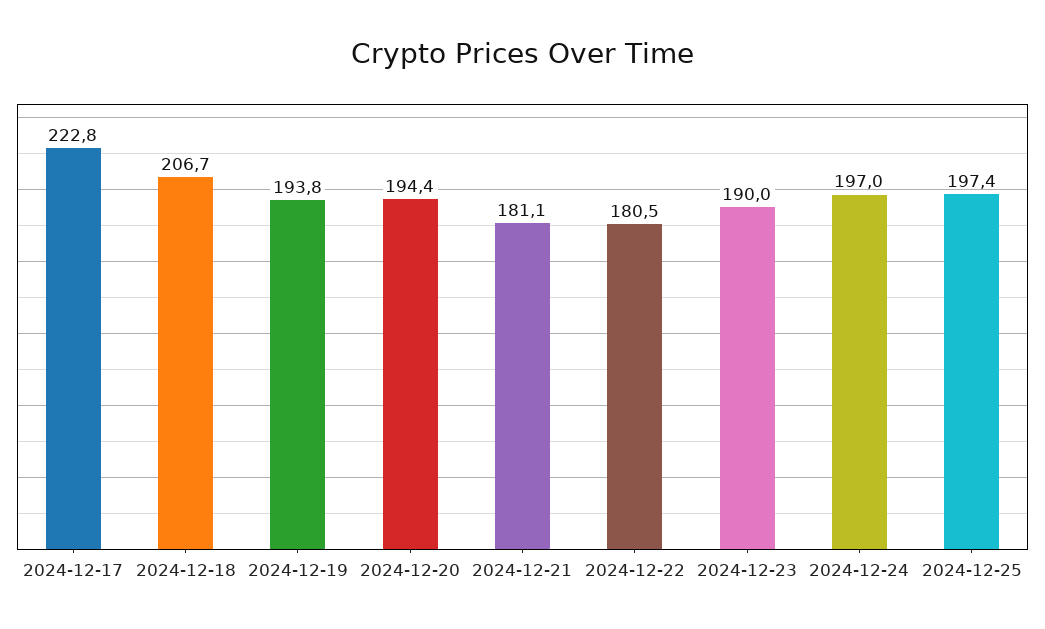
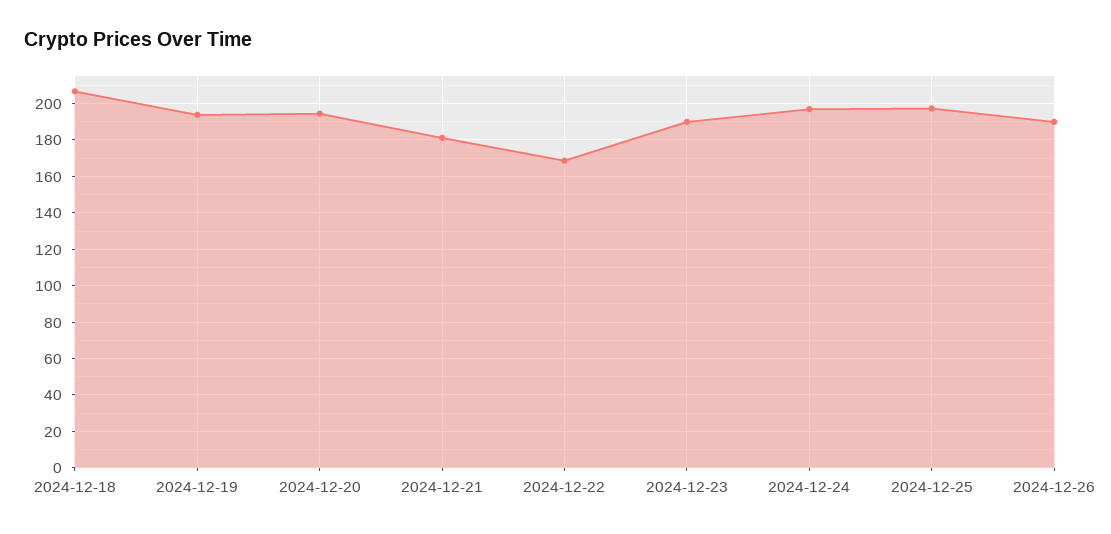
2024-12-17: 222.8 -> none
2024-12-22: 180.5 -> 170
2024-12-26: none -> 190

